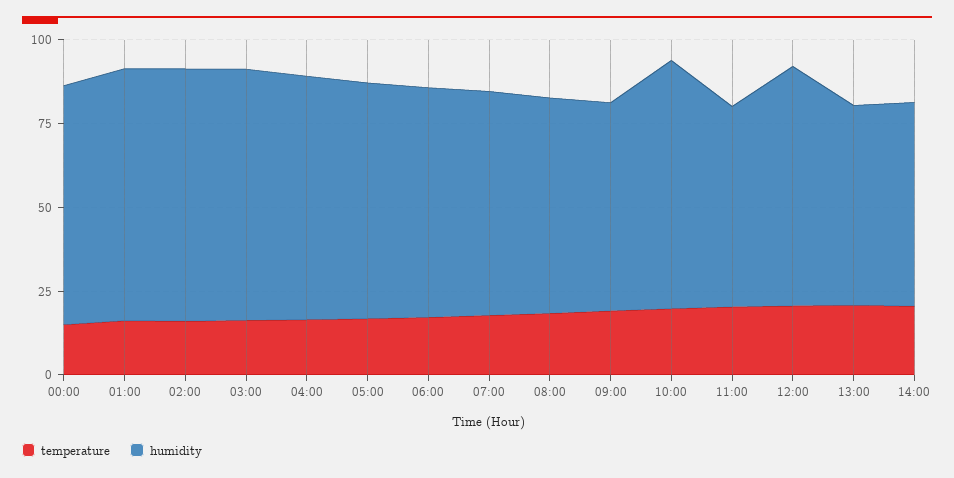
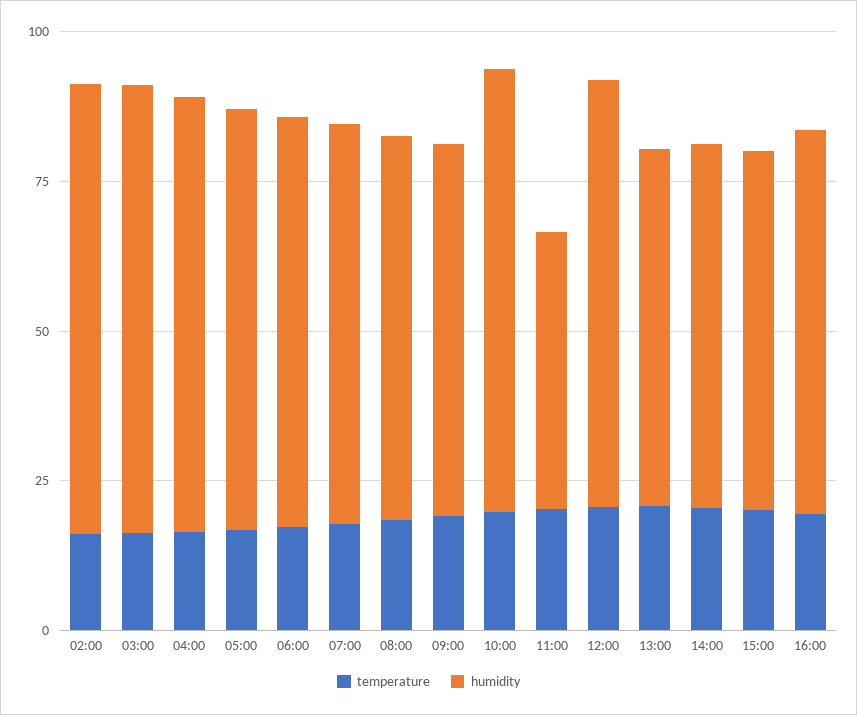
temperature, 00:00: 15 -> none
humidity, 00:00: 70 -> none
temperature, 01:00: 15 -> none
humidity, 01:00: 75 -> none
humidity, 11:00: 60 -> 45
temperature, 15:00: none -> 20
humidity, 15:00: none -> 60
temperature, 16:00: none -> 20
humidity, 16:00: none -> 65

